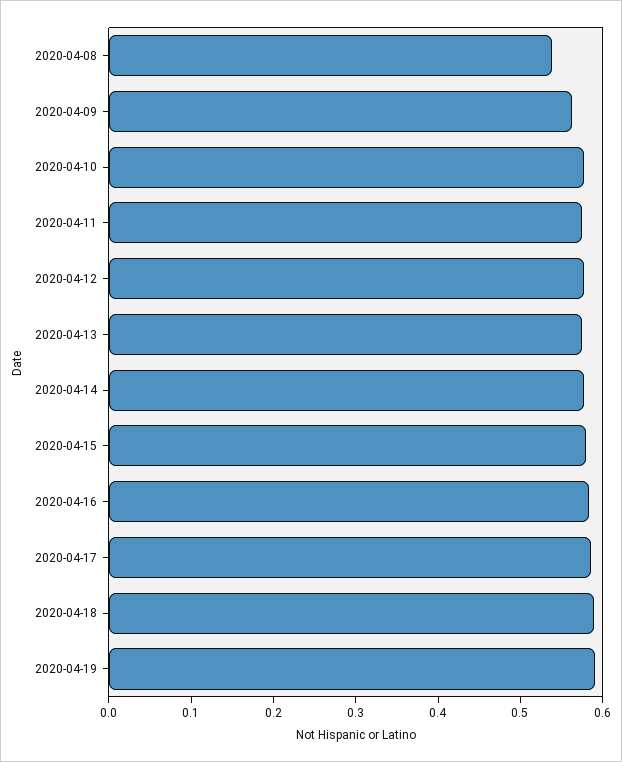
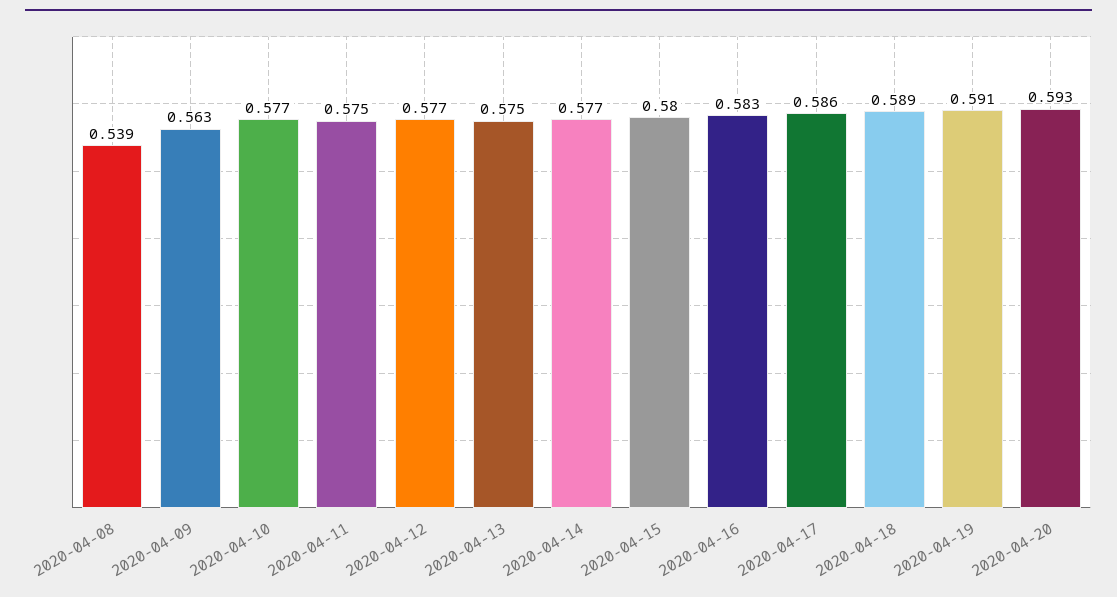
2020-04-20: none -> 0.593

